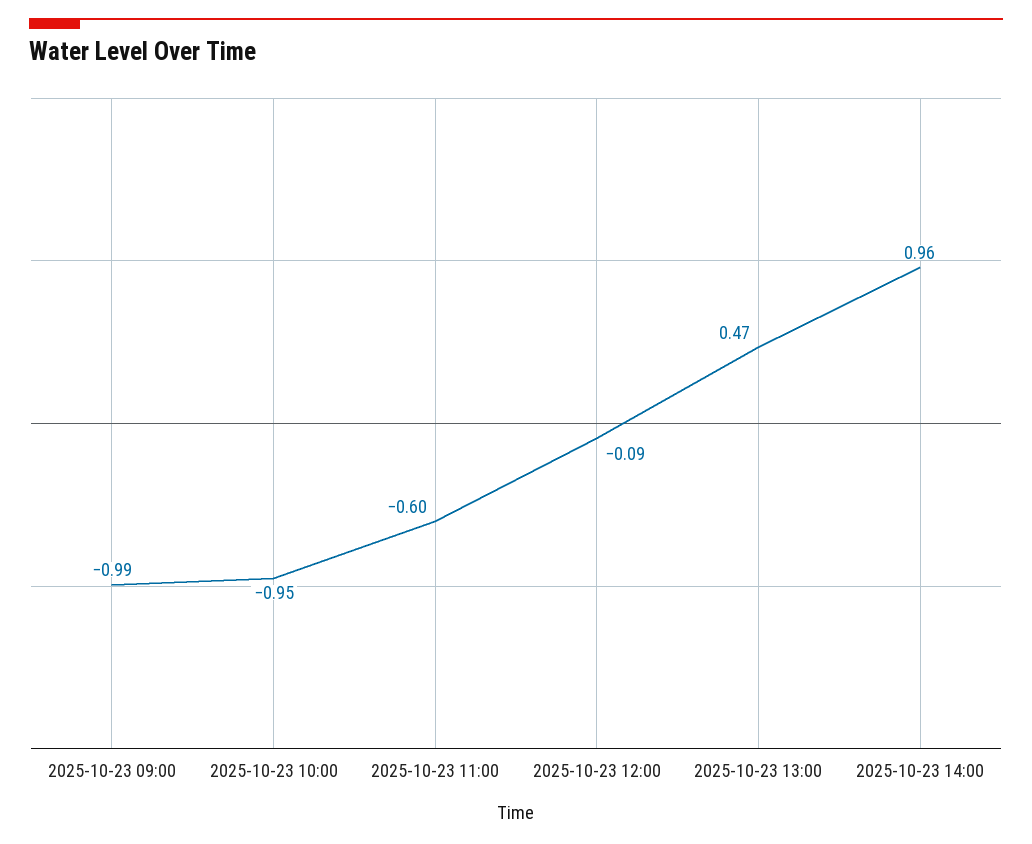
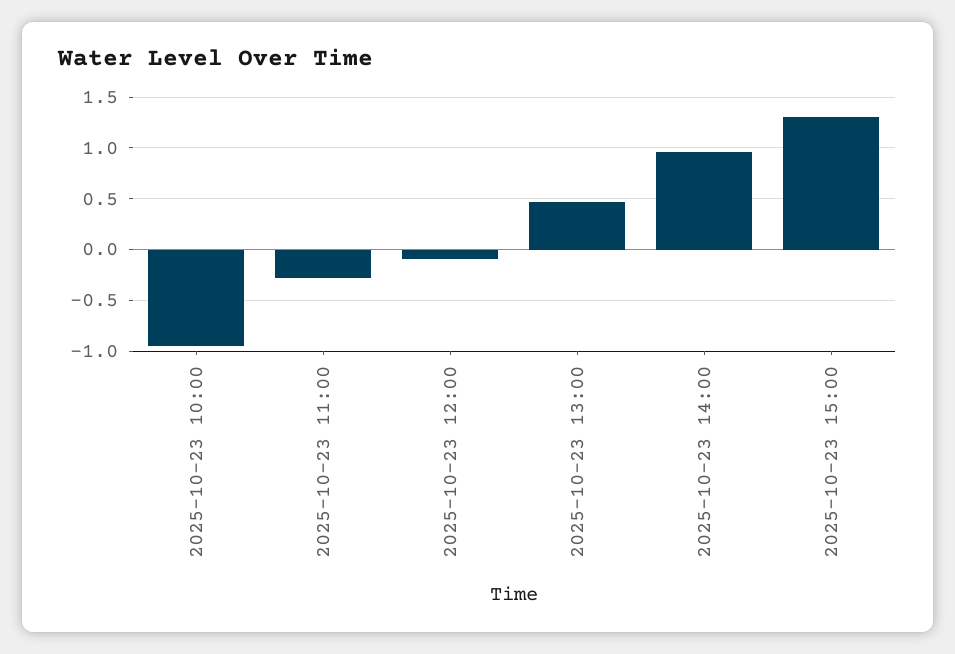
2025-10-23 09:00: -0.99 -> none
2025-10-23 11:00: -0.6 -> -0.3
2025-10-23 15:00: none -> 1.3

